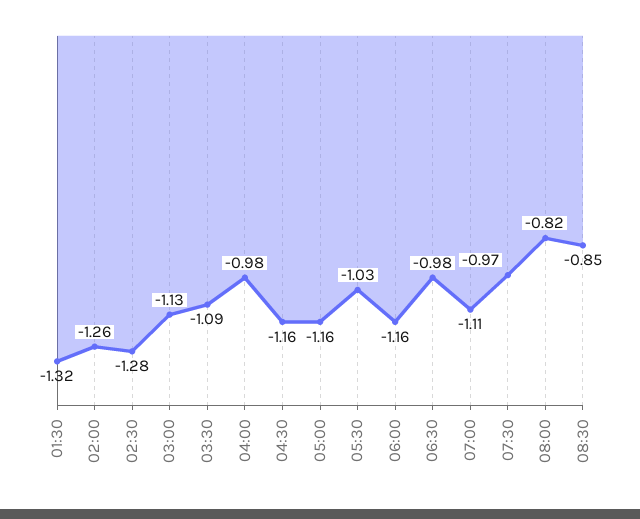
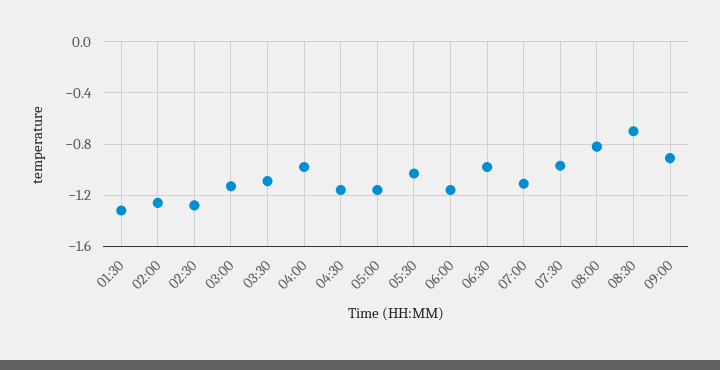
08:30: -0.85 -> -0.7
09:00: none -> -0.9

